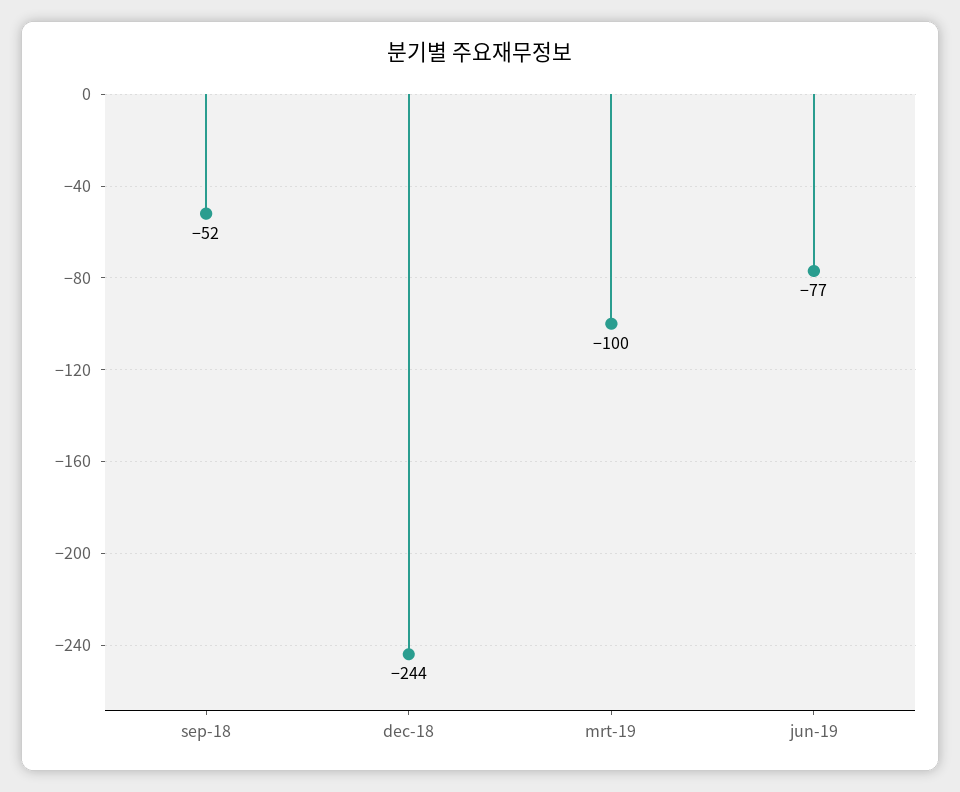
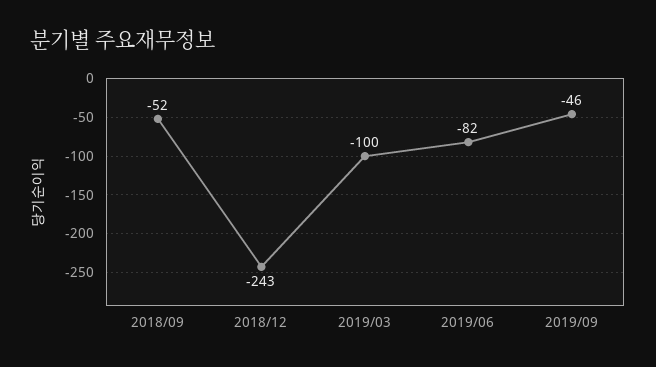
dec-18: -244 -> -243
jun-19: -77 -> -82
2019/09: none -> -46

